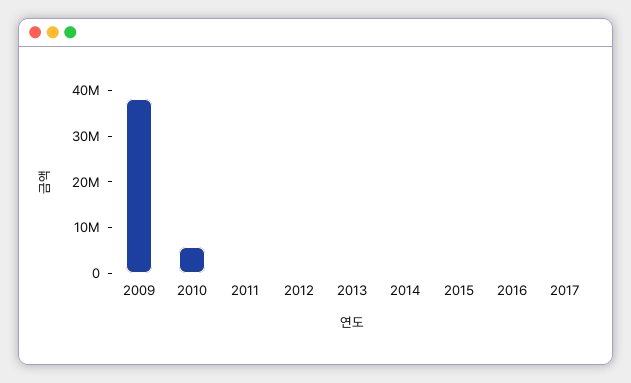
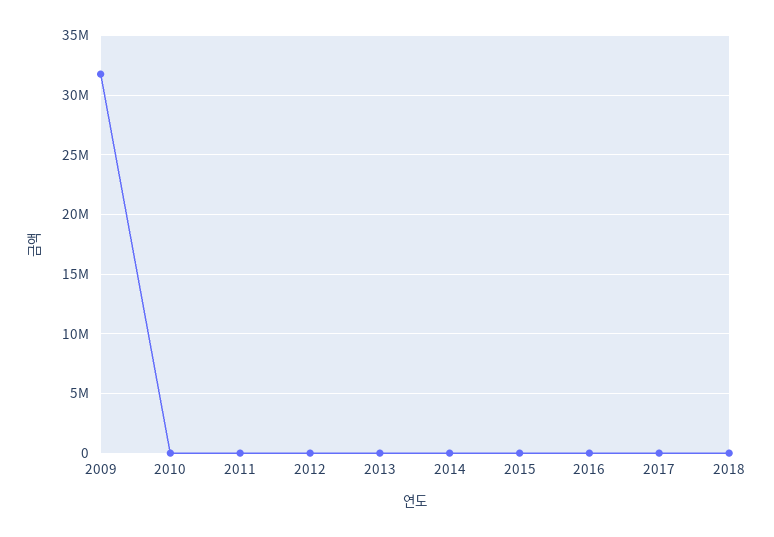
2009: 38000000 -> 32000000
2010: 6000000 -> 0
2018: none -> 0

